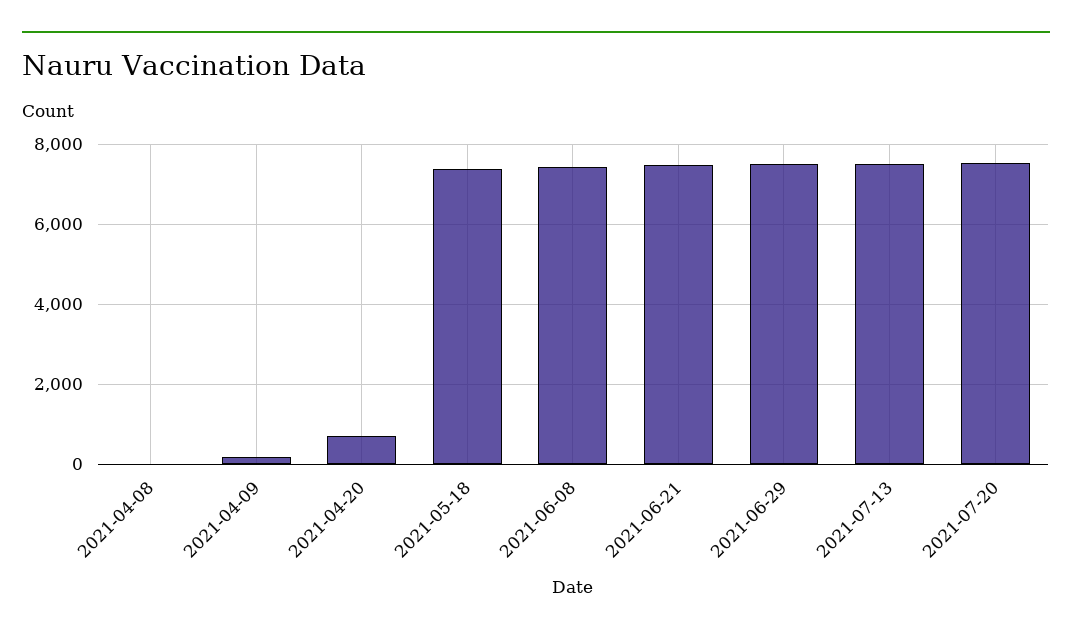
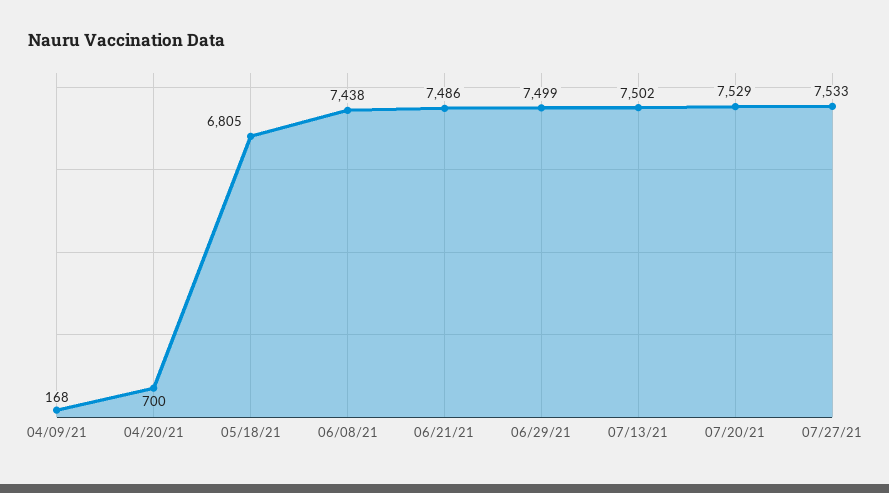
2021-04-08: 0 -> none
2021-05-18: 7400 -> 6805
07/27/21: none -> 7533

